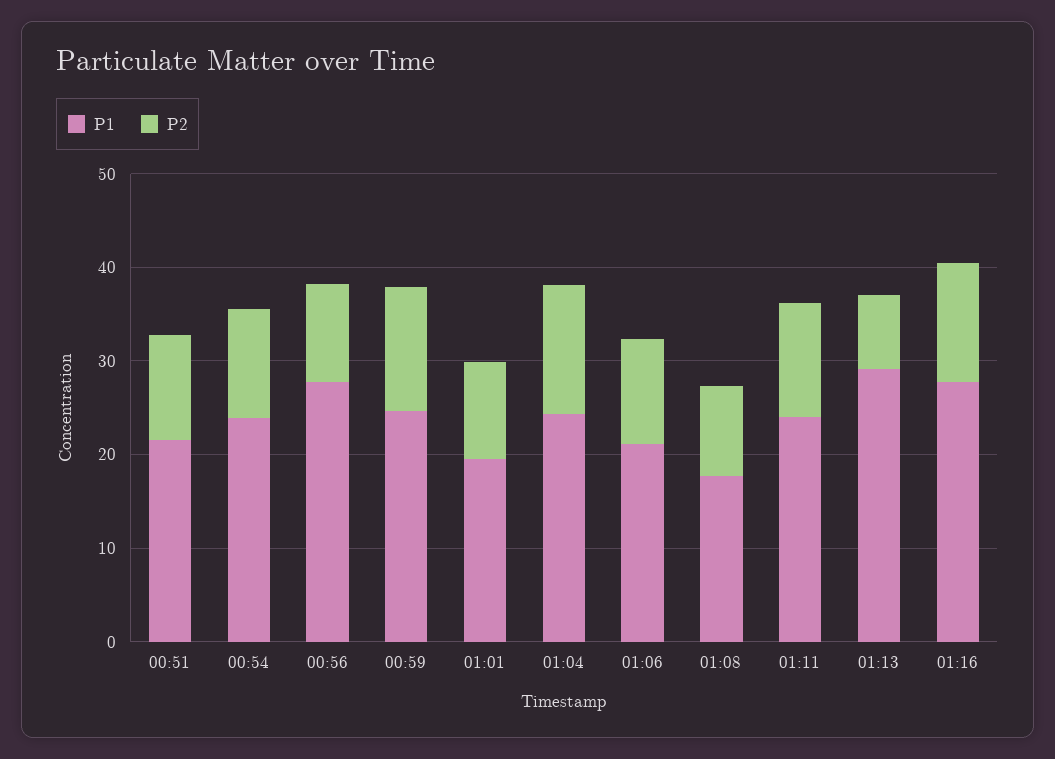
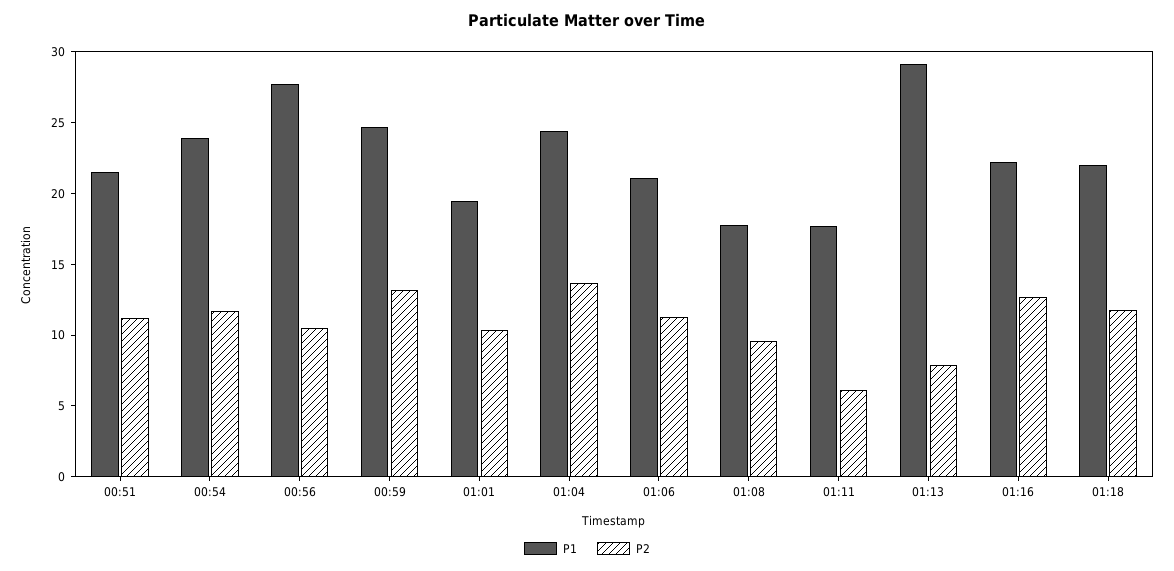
P1, 01:11: 24 -> 18
P2, 01:11: 12 -> 6
P1, 01:16: 28 -> 22
P1, 01:18: none -> 22
P2, 01:18: none -> 12

